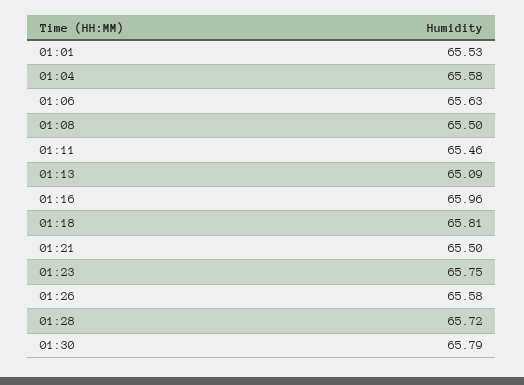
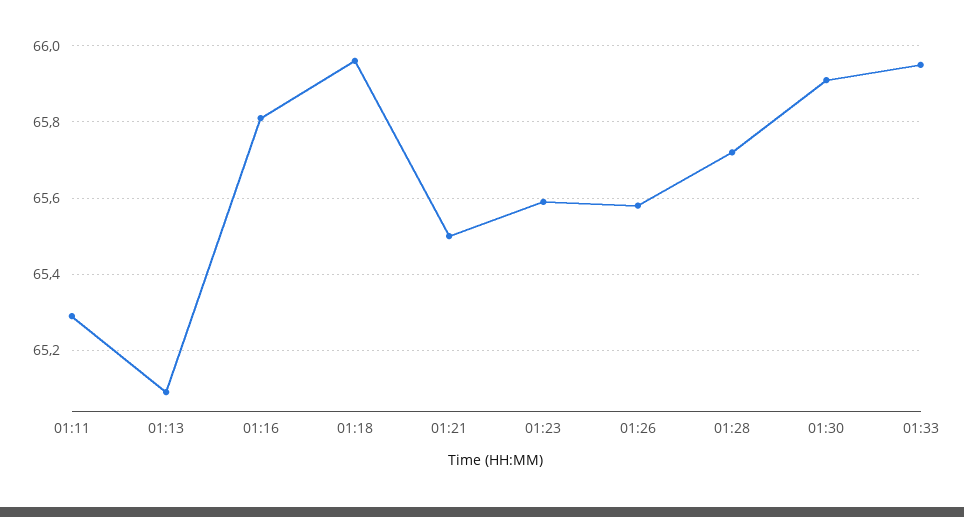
01:01: 65.53 -> none
01:04: 65.58 -> none
01:06: 65.63 -> none
01:08: 65.5 -> none
01:11: 65.46 -> 65.3
01:16: 65.96 -> 65.8
01:18: 65.81 -> 65.95
01:23: 65.75 -> 65.6
01:30: 65.79 -> 65.9
01:33: none -> 65.95

